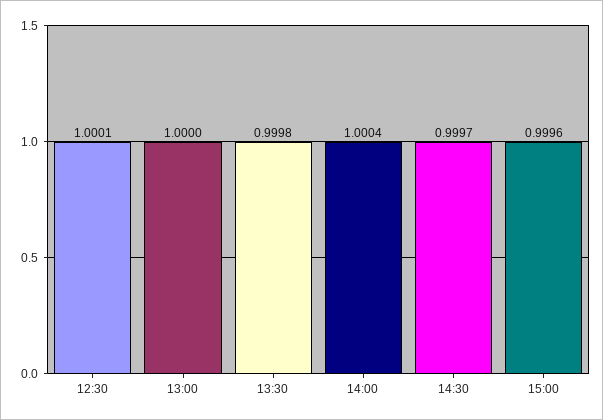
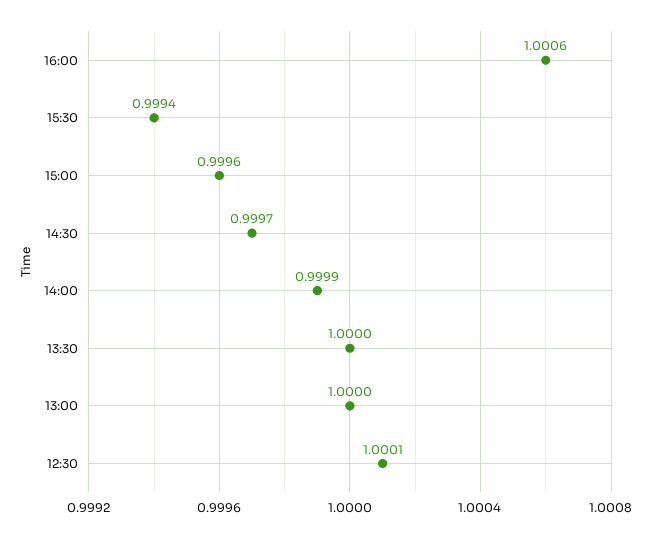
13:30: 0.9998 -> 1
14:00: 1.0004 -> 0.9999
16:00: none -> 1.0006
15:30: none -> 0.9994

